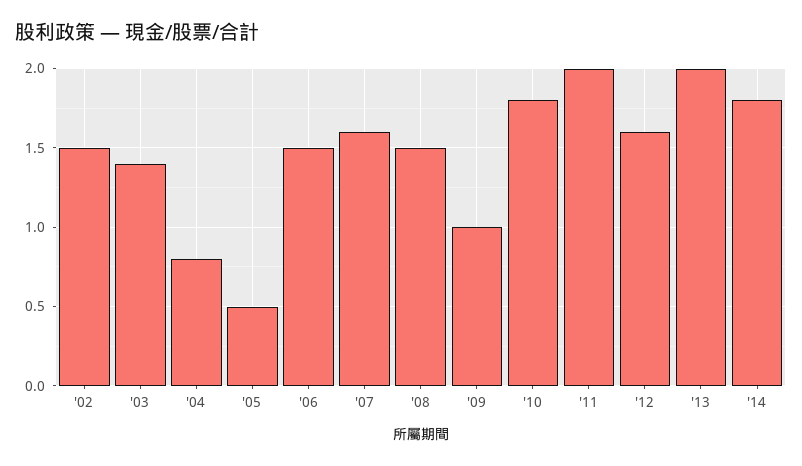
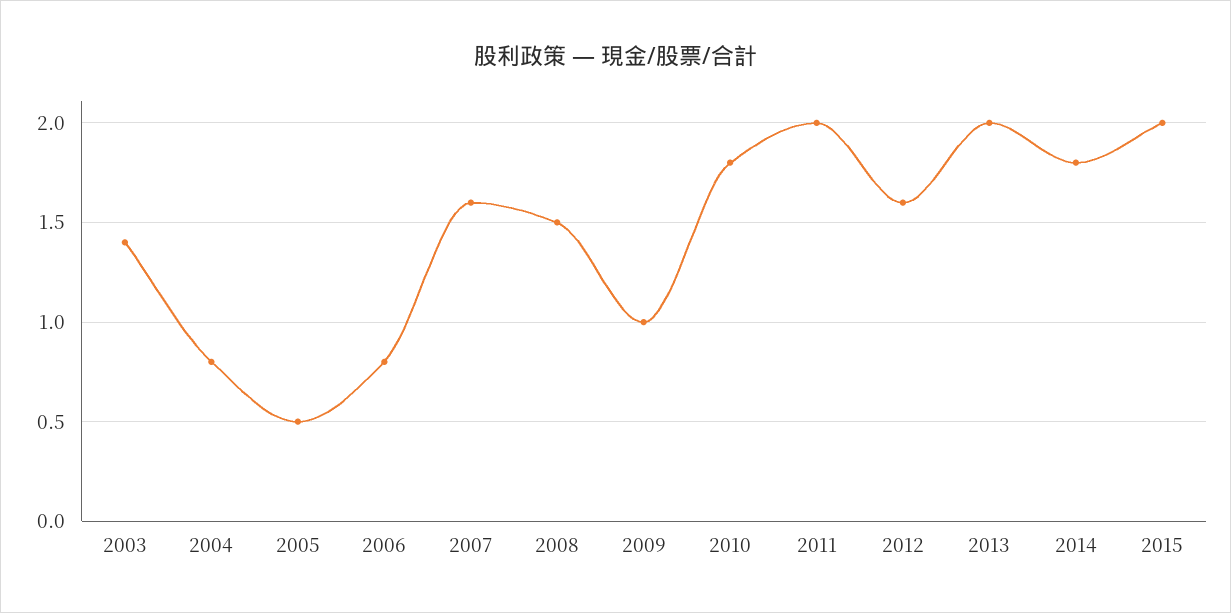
'02: 1.5 -> none
'06: 1.5 -> 0.8
2015: none -> 2

